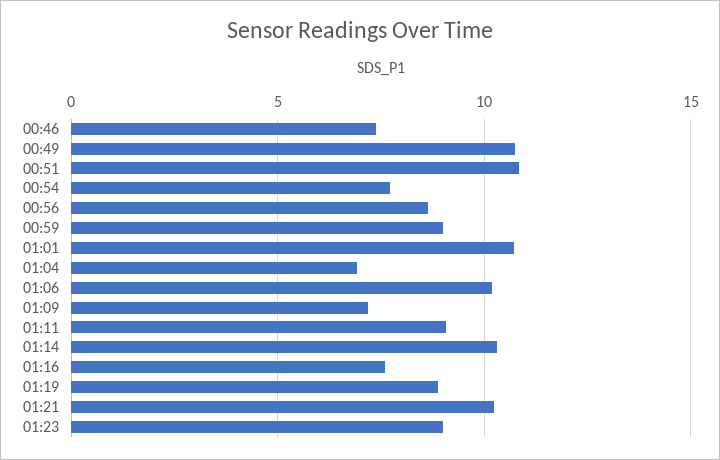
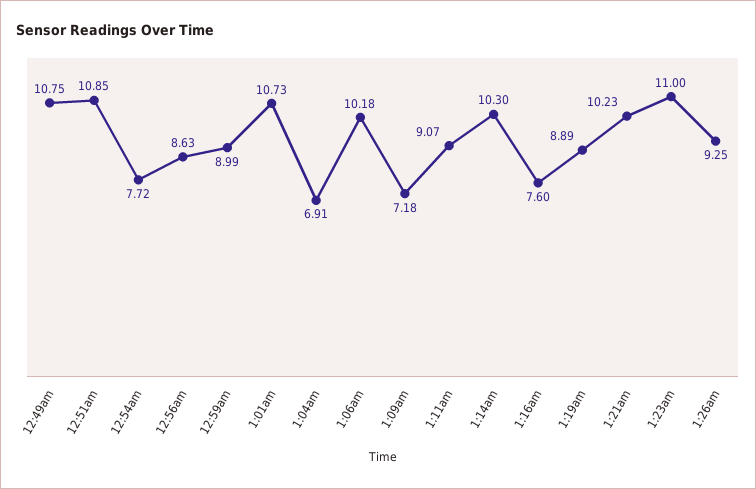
00:46: 7.5 -> none
01:23: 9 -> 11
1:26am: none -> 9.25

